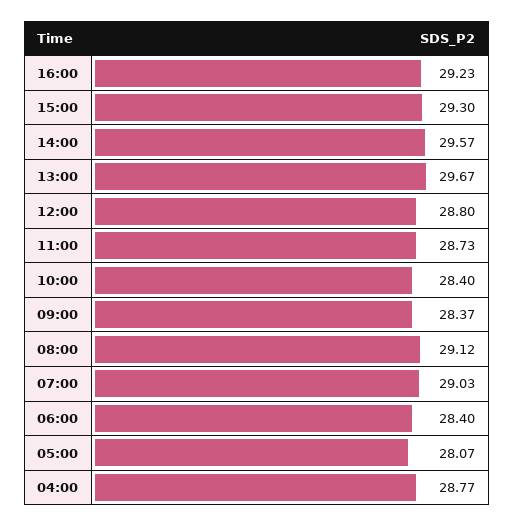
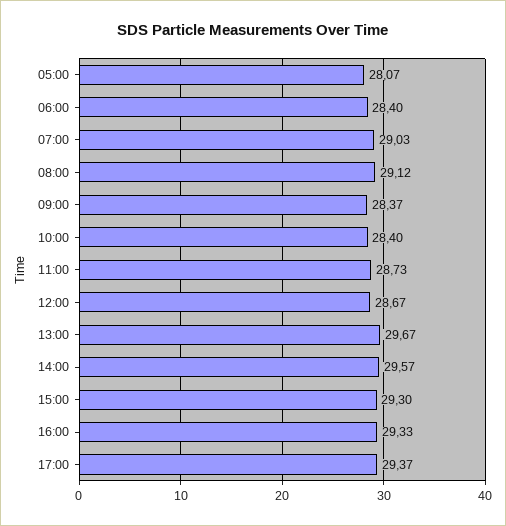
16:00: 29.23 -> 29.33
12:00: 28.8 -> 28.67
04:00: 28.77 -> none
17:00: none -> 29.37

